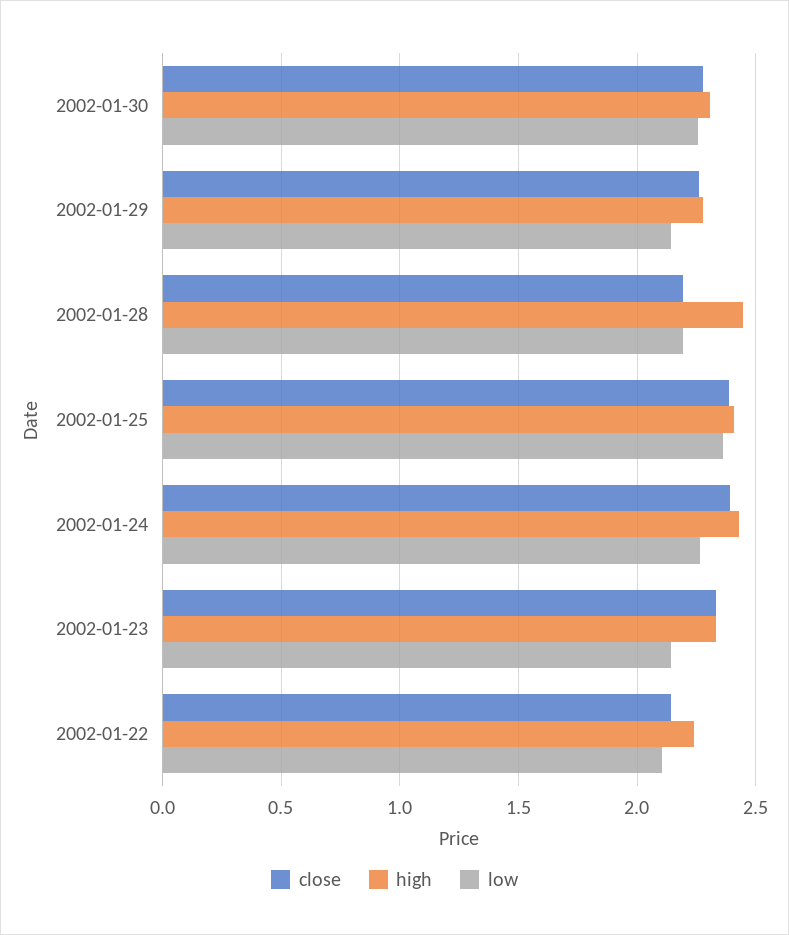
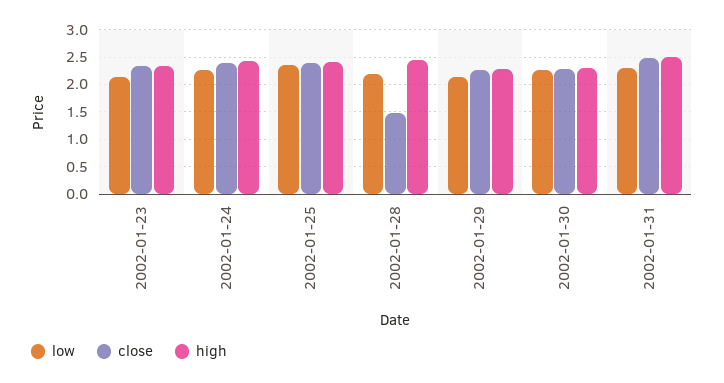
close, 2002-01-28: 2.2 -> 1.5
close, 2002-01-22: 2.15 -> none
high, 2002-01-22: 2.25 -> none
low, 2002-01-22: 2.1 -> none
low, 2002-01-31: none -> 2.25
close, 2002-01-31: none -> 2.5
high, 2002-01-31: none -> 2.5

